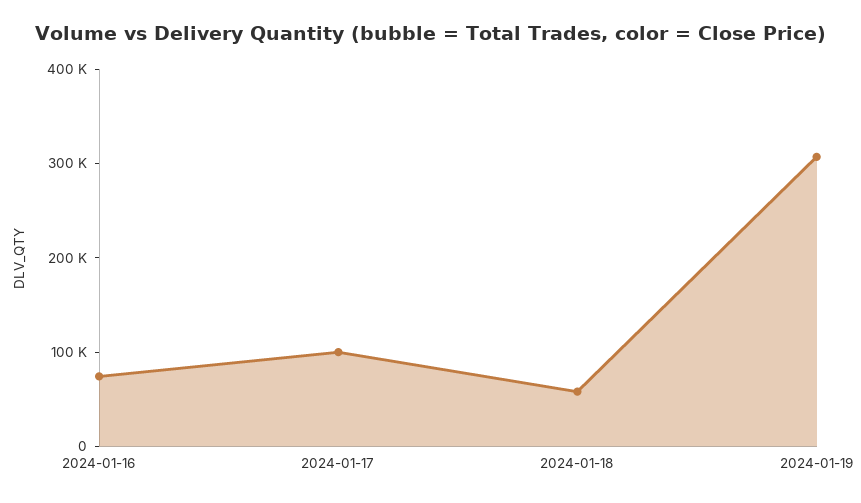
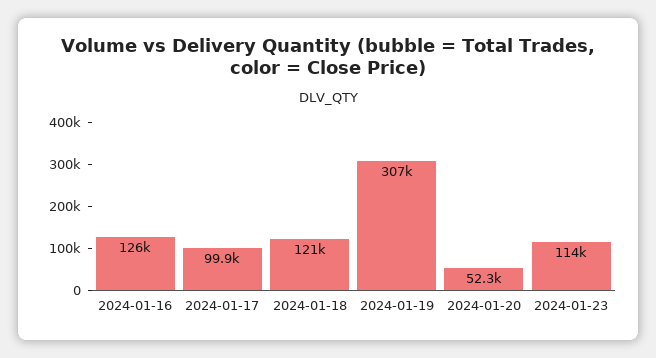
2024-01-16: 80000 -> 126000
2024-01-18: 60000 -> 121000
2024-01-20: none -> 52300
2024-01-23: none -> 114000

